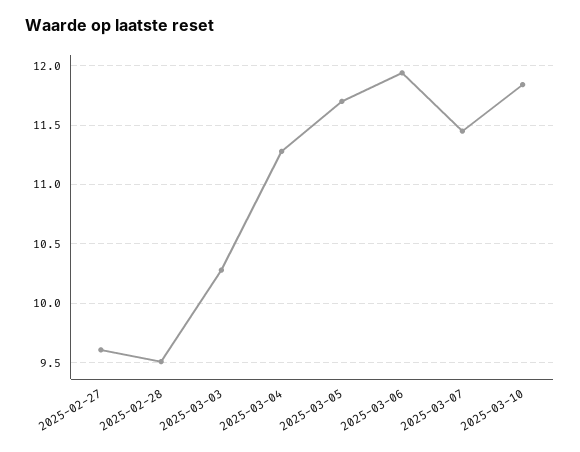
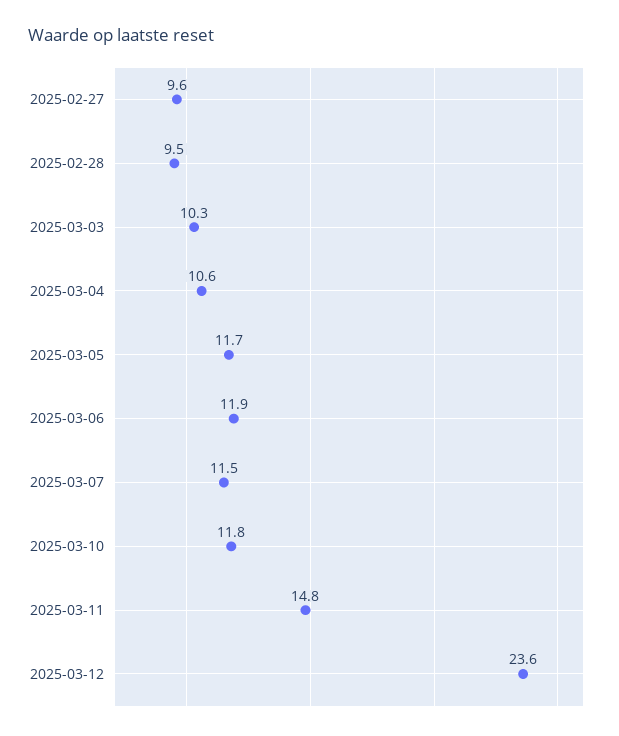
2025-03-04: 11.3 -> 10.6
2025-03-11: none -> 14.8
2025-03-12: none -> 23.6

